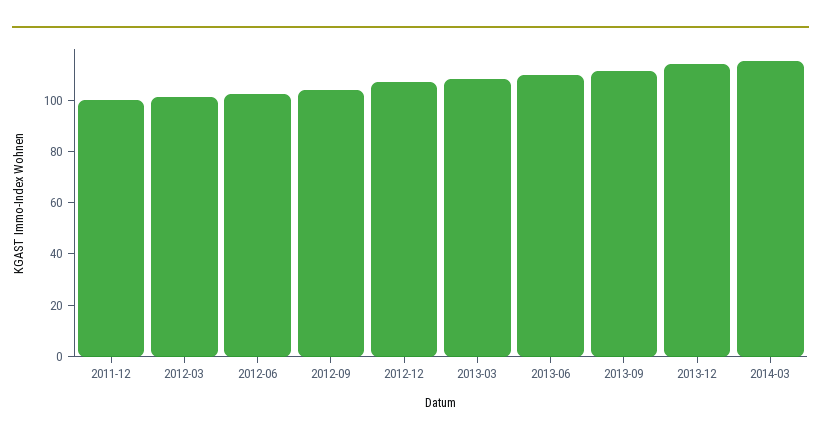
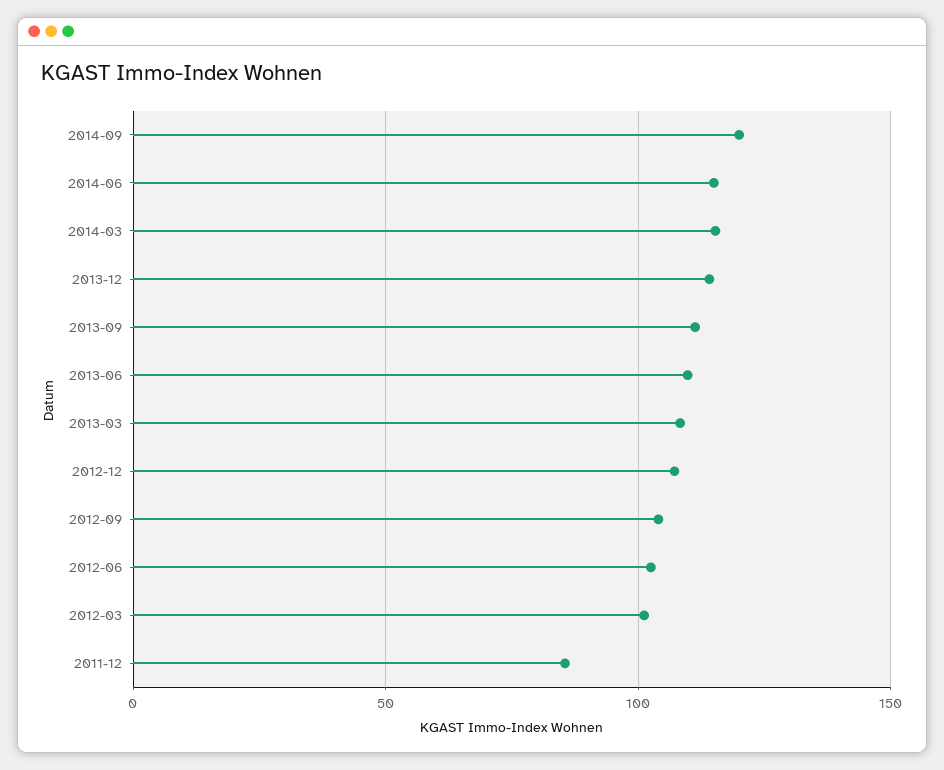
2011-12: 100 -> 85
2014-09: none -> 120
2014-06: none -> 115

